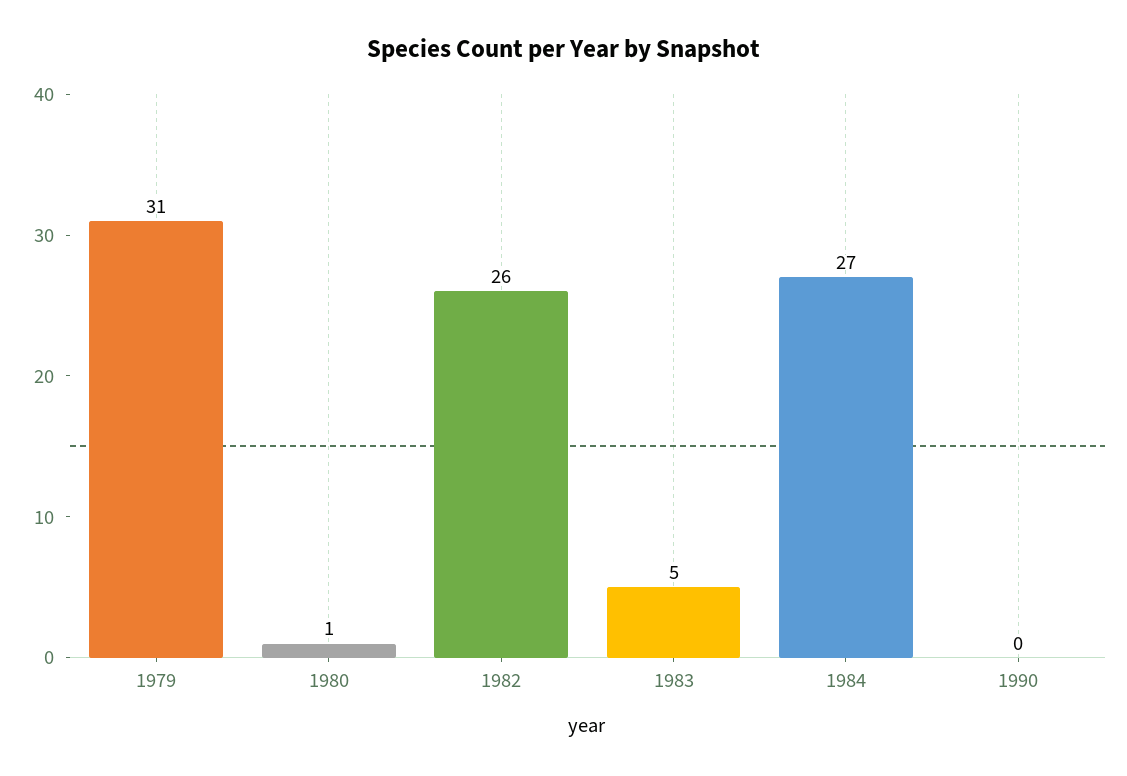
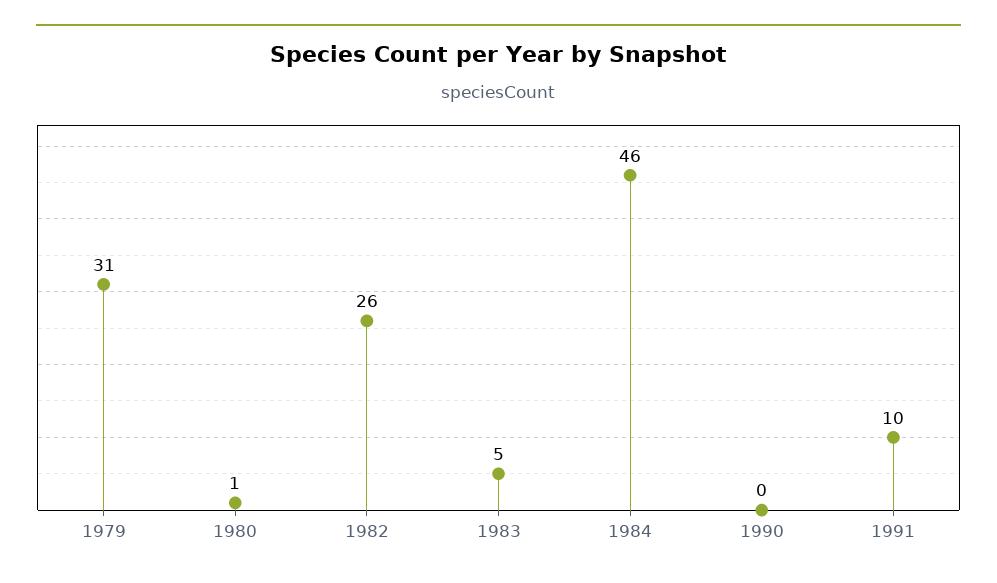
1984: 27 -> 46
1991: none -> 10

